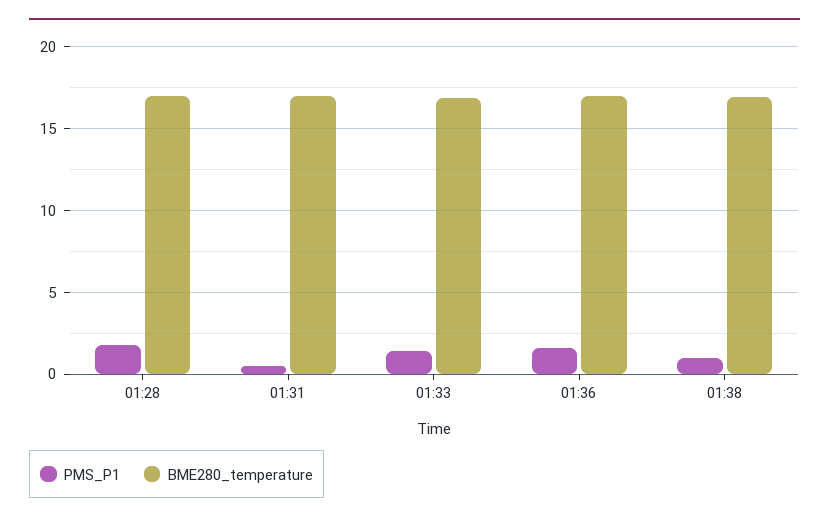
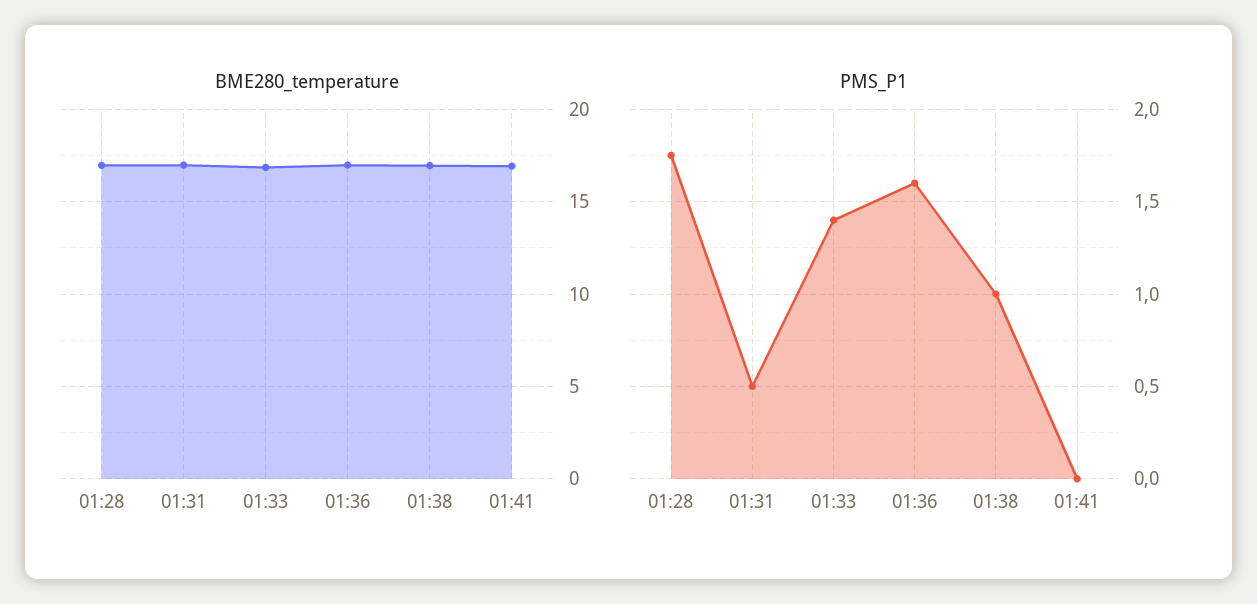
BME280_temperature, 01:41: none -> 17
PMS_P1, 01:41: none -> 0

